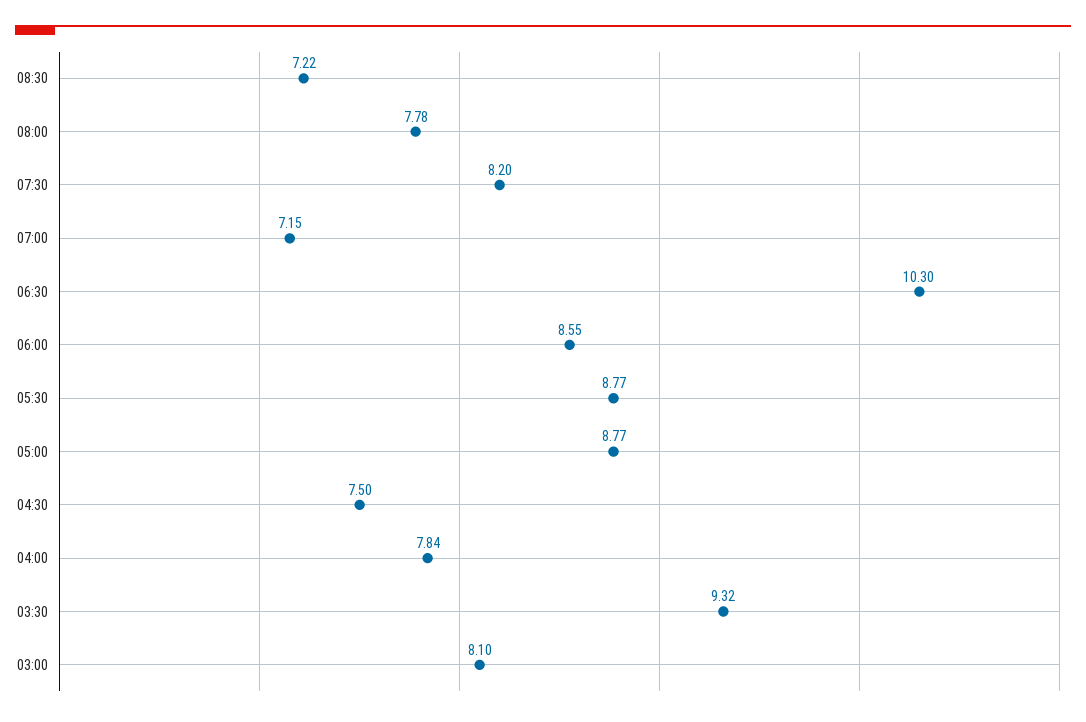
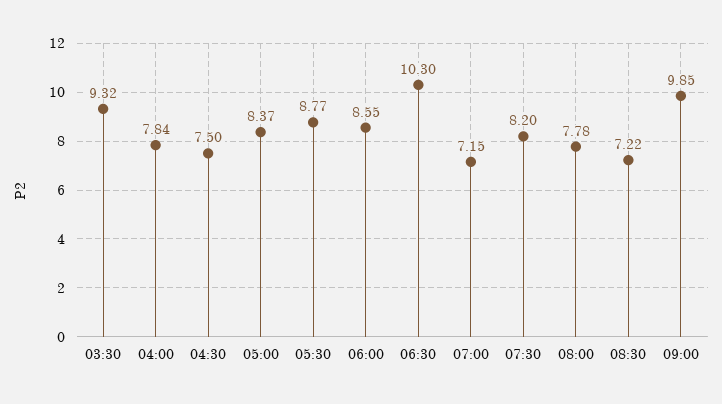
05:00: 8.77 -> 8.37
03:00: 8.1 -> none
09:00: none -> 9.85

